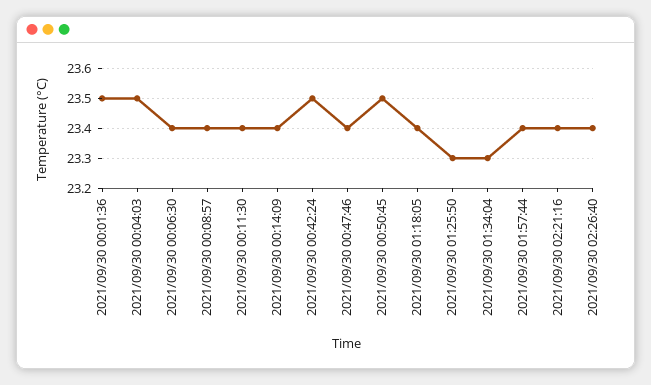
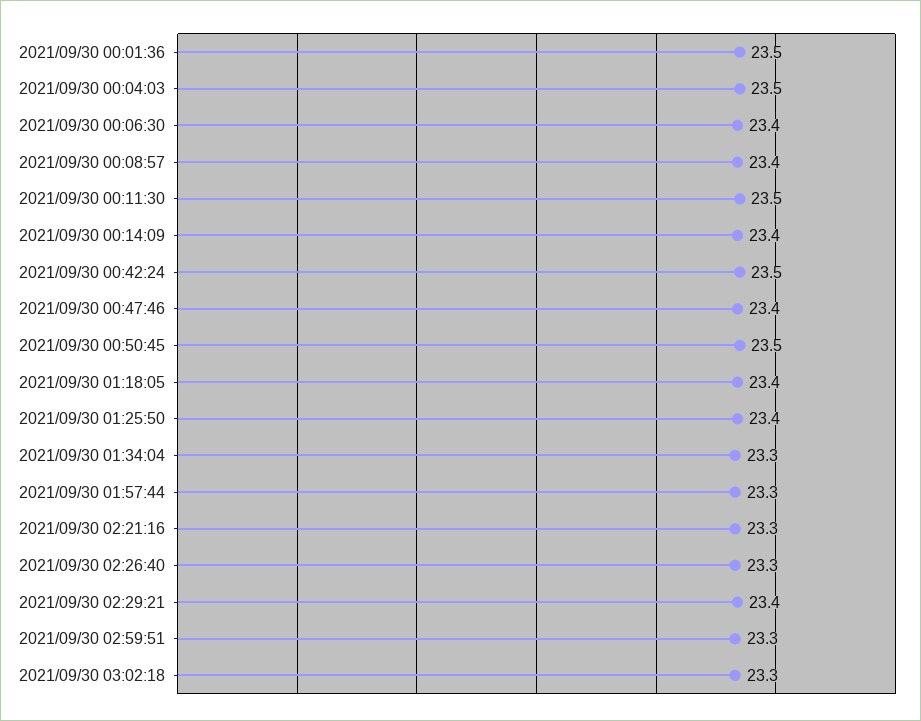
2021/09/30 00:11:30: 23.4 -> 23.5
2021/09/30 01:25:50: 23.3 -> 23.4
2021/09/30 01:57:44: 23.4 -> 23.3
2021/09/30 02:21:16: 23.4 -> 23.3
2021/09/30 02:26:40: 23.4 -> 23.3
2021/09/30 02:29:21: none -> 23.4
2021/09/30 02:59:51: none -> 23.3
2021/09/30 03:02:18: none -> 23.3

